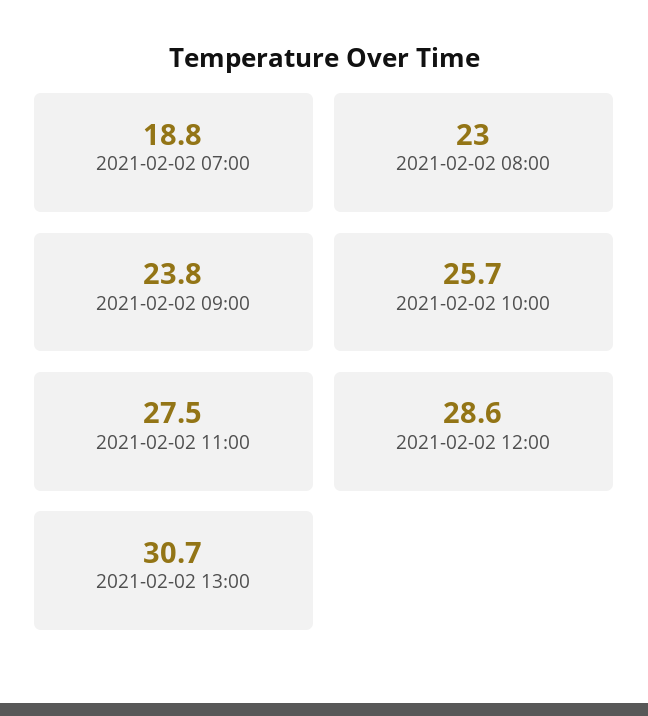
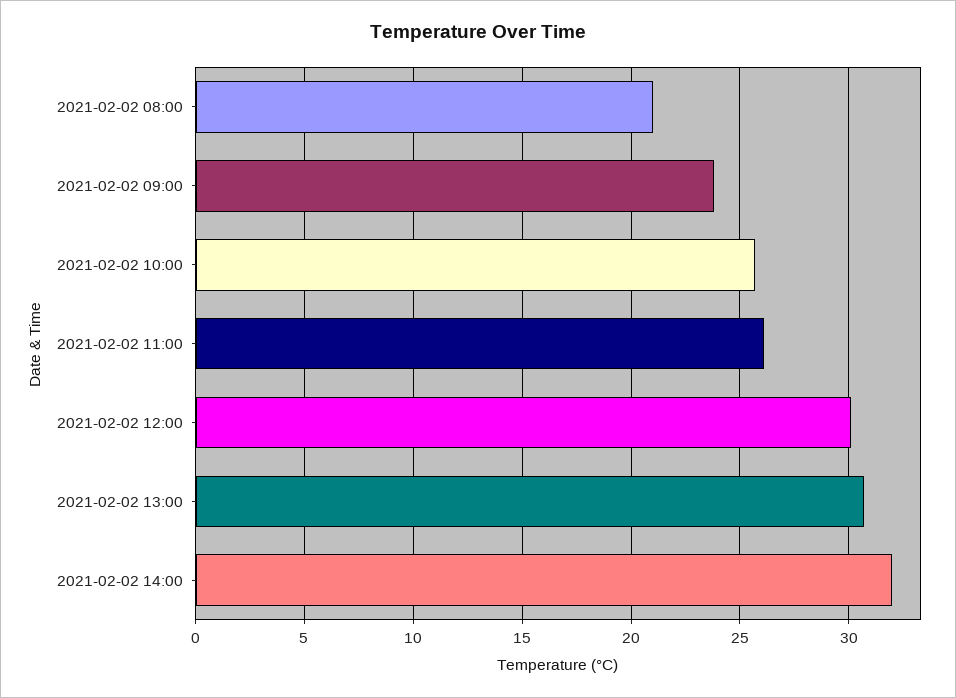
2021-02-02 07:00: 18.8 -> none
2021-02-02 08:00: 23 -> 21
2021-02-02 11:00: 27.5 -> 26
2021-02-02 12:00: 28.6 -> 30
2021-02-02 14:00: none -> 32

